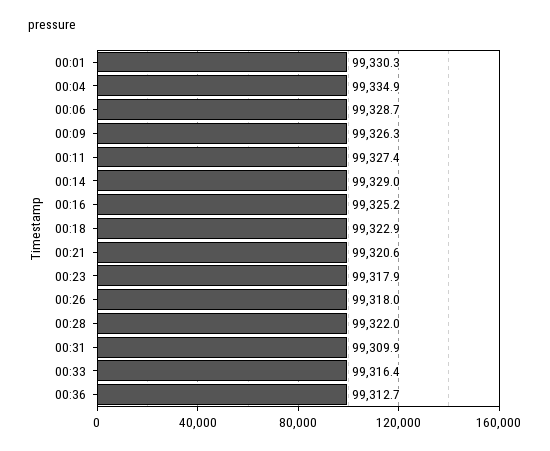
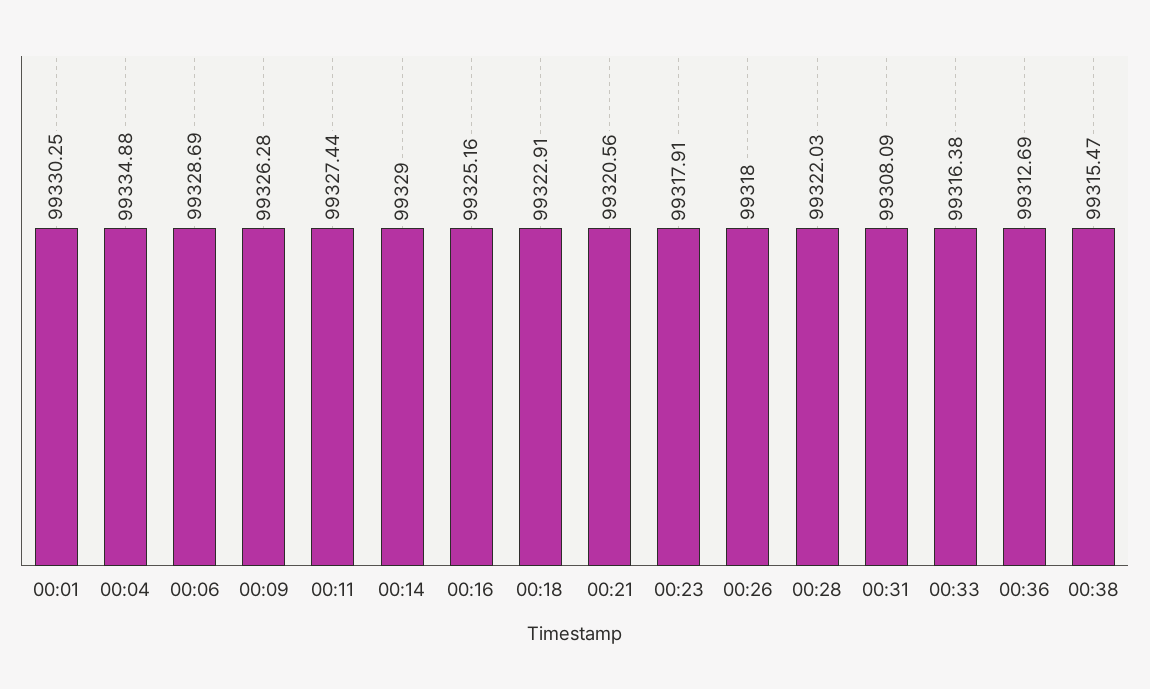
00:31: 99309.9 -> 99308.09
00:38: none -> 99315.47

